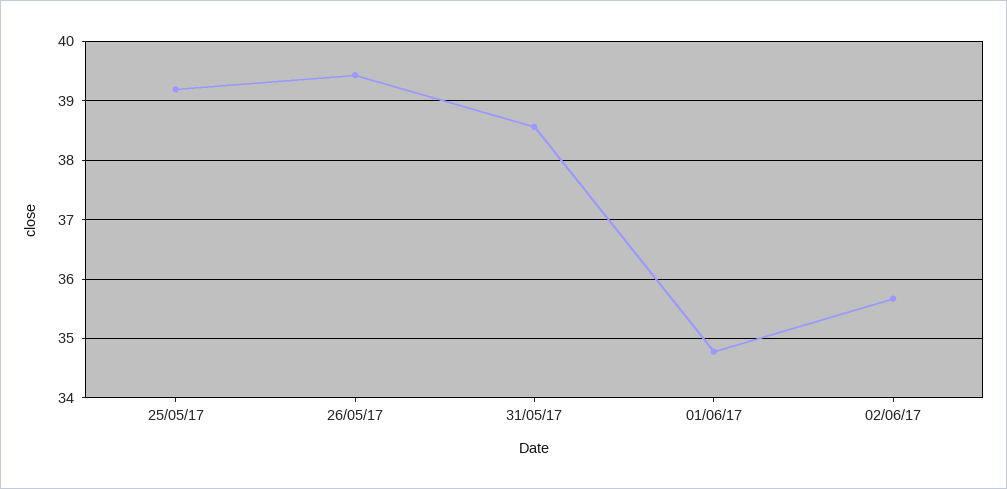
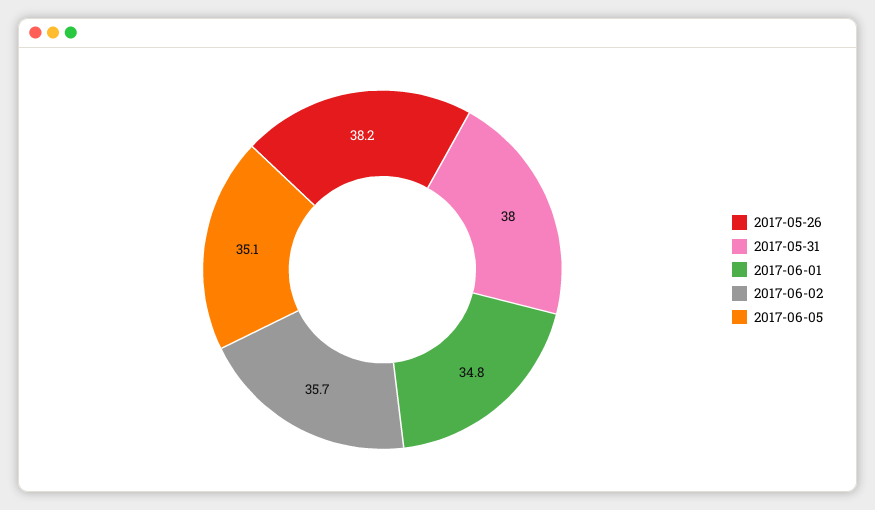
25/05/17: 39.2 -> none
26/05/17: 39.4 -> 38.2
31/05/17: 38.6 -> 38
2017-06-05: none -> 35.1

